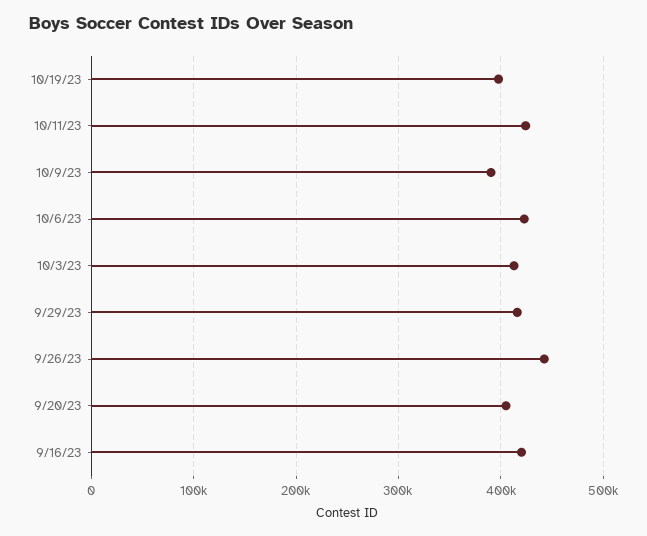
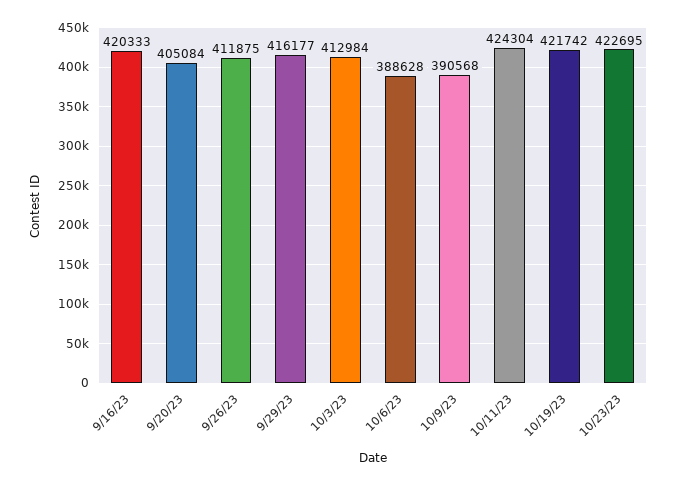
10/19/23: 400000 -> 421742
10/6/23: 420000 -> 388628
9/26/23: 440000 -> 411875
10/23/23: none -> 422695

